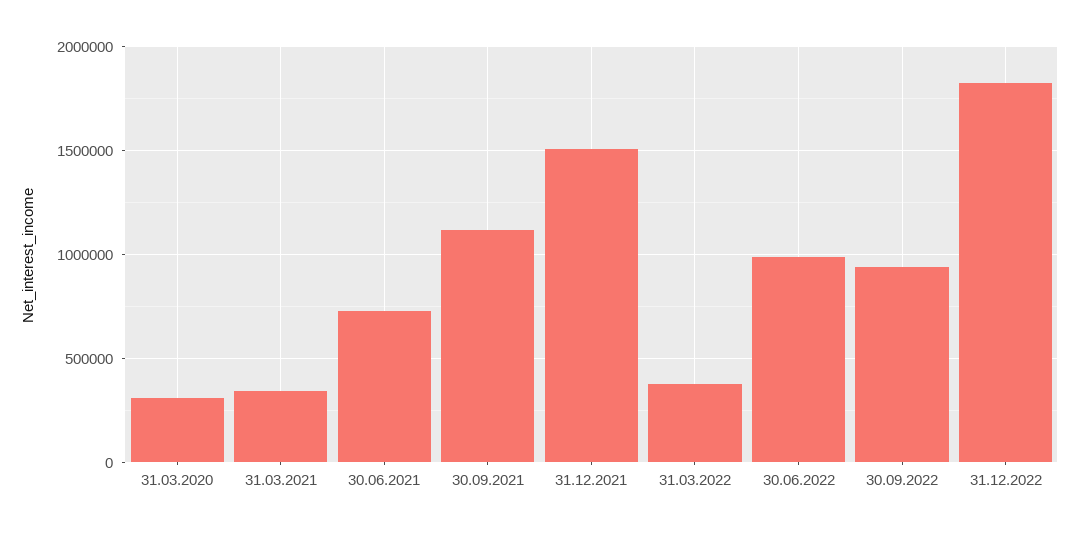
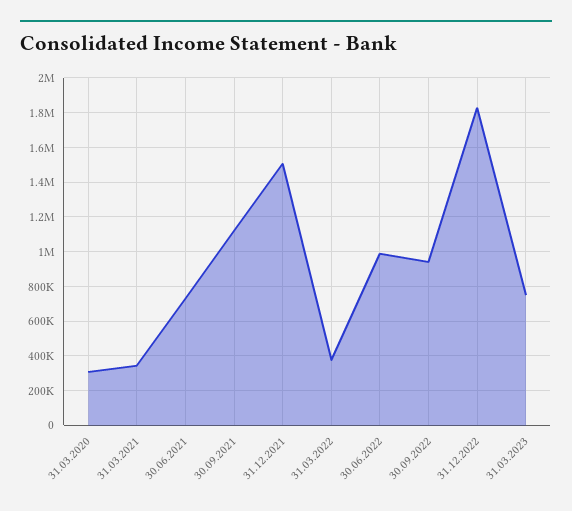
31.03.2023: none -> 750000

